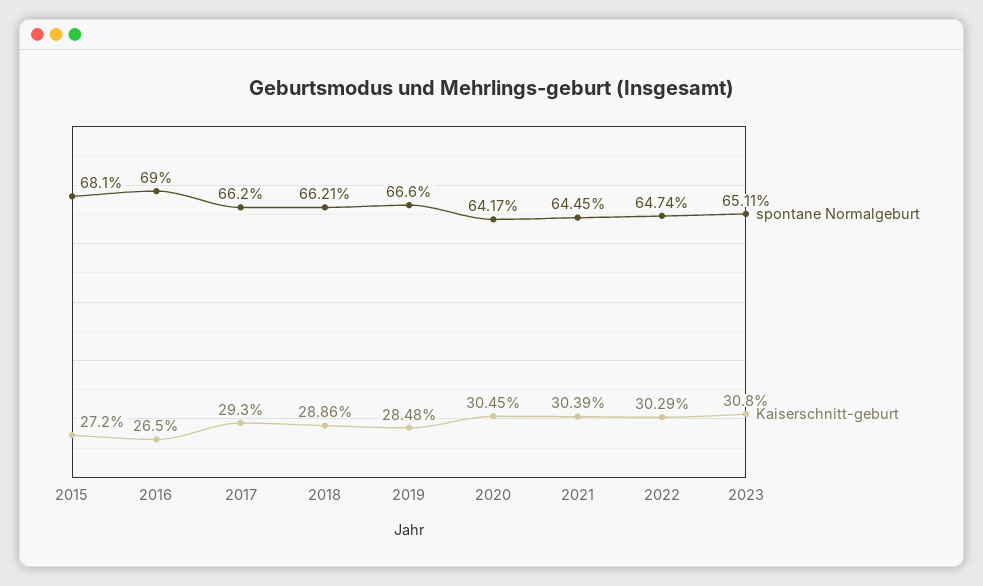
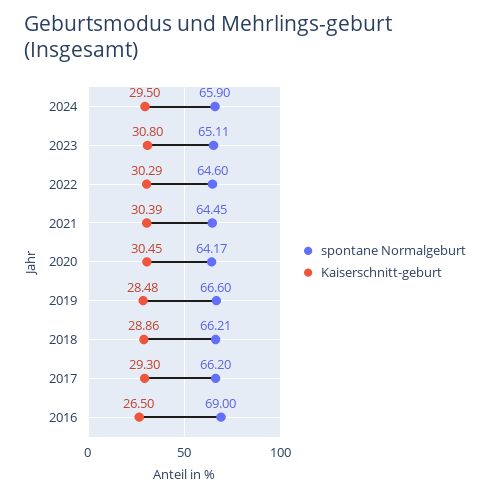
spontane Normalgeburt, 2015: 68.1 -> none
Kaiserschnitt-geburt, 2015: 27.2 -> none
spontane Normalgeburt, 2022: 64.74 -> 64.6
spontane Normalgeburt, 2024: none -> 65.9
Kaiserschnitt-geburt, 2024: none -> 29.5

